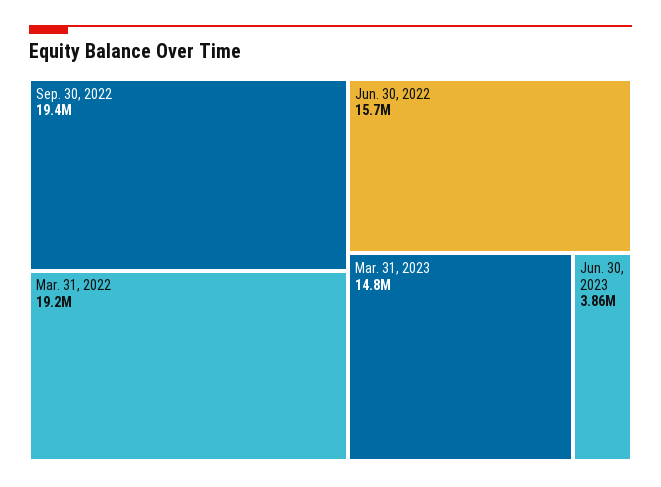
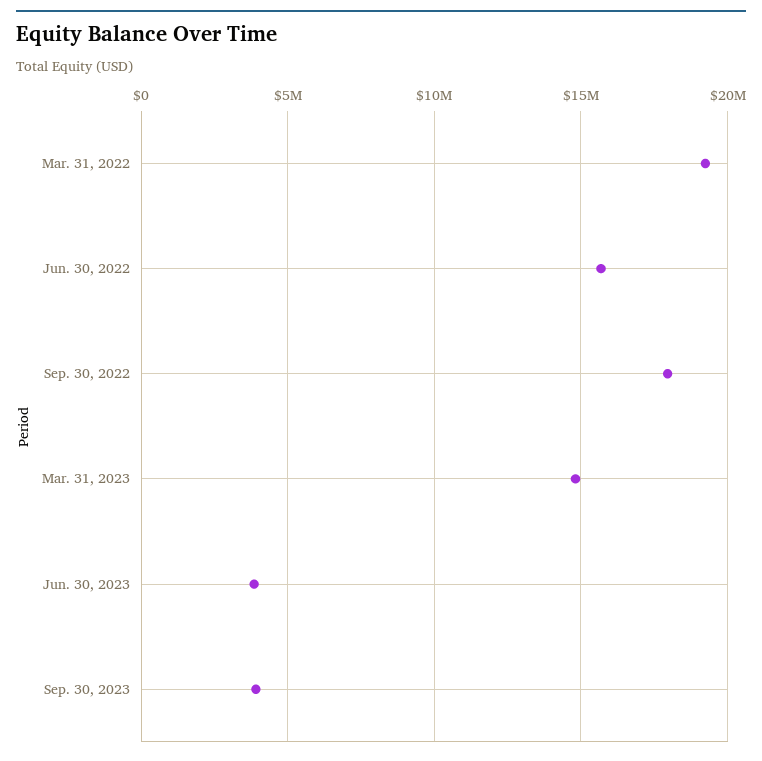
Sep. 30, 2022: 19400000 -> 18000000
Sep. 30, 2023: none -> 4000000

